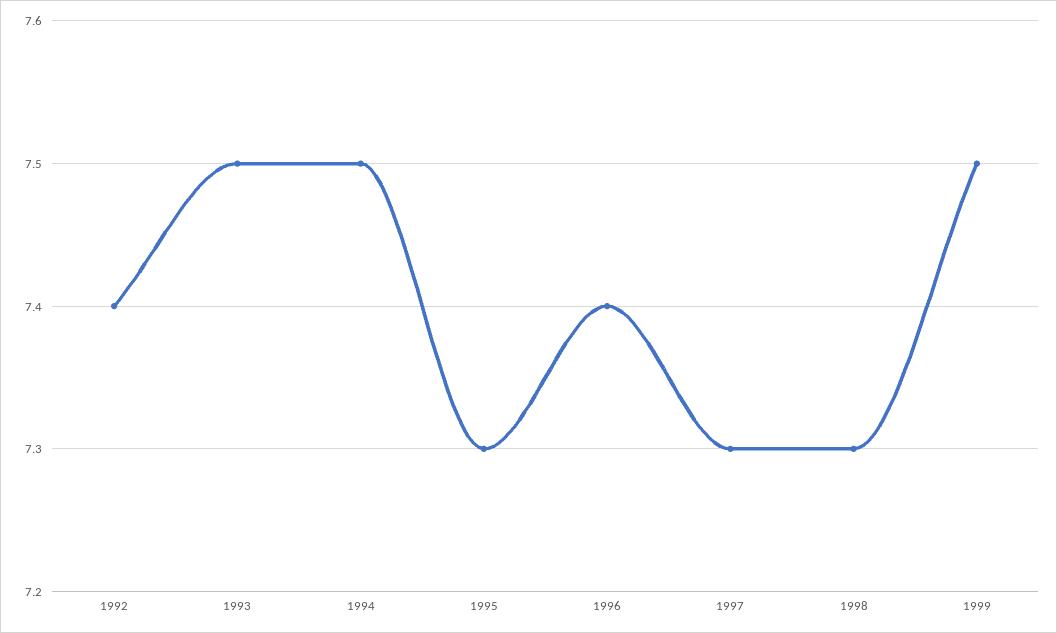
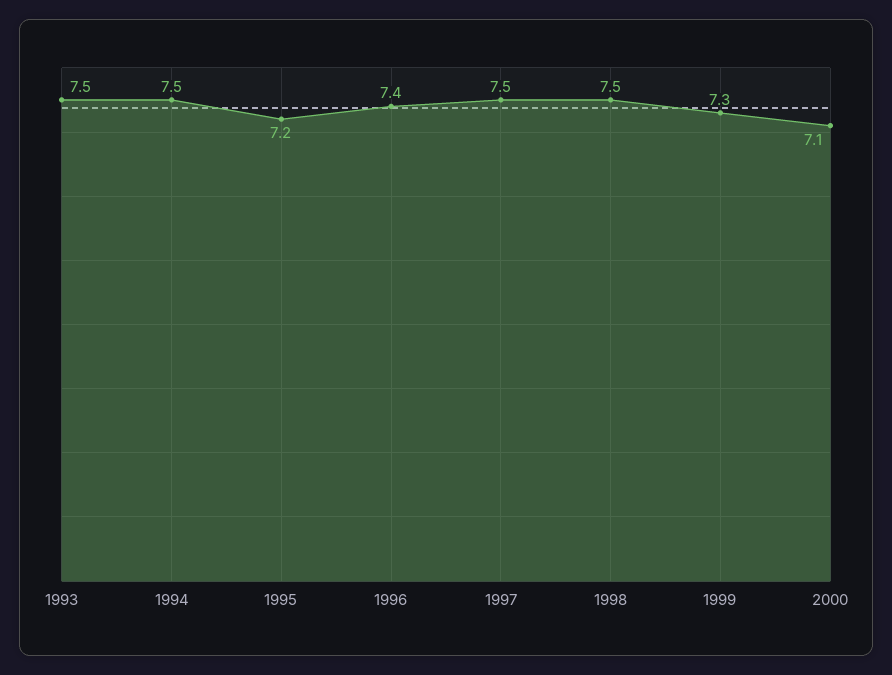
1992: 7.4 -> none
1995: 7.3 -> 7.2
1997: 7.3 -> 7.5
1998: 7.3 -> 7.5
1999: 7.5 -> 7.3
2000: none -> 7.1

